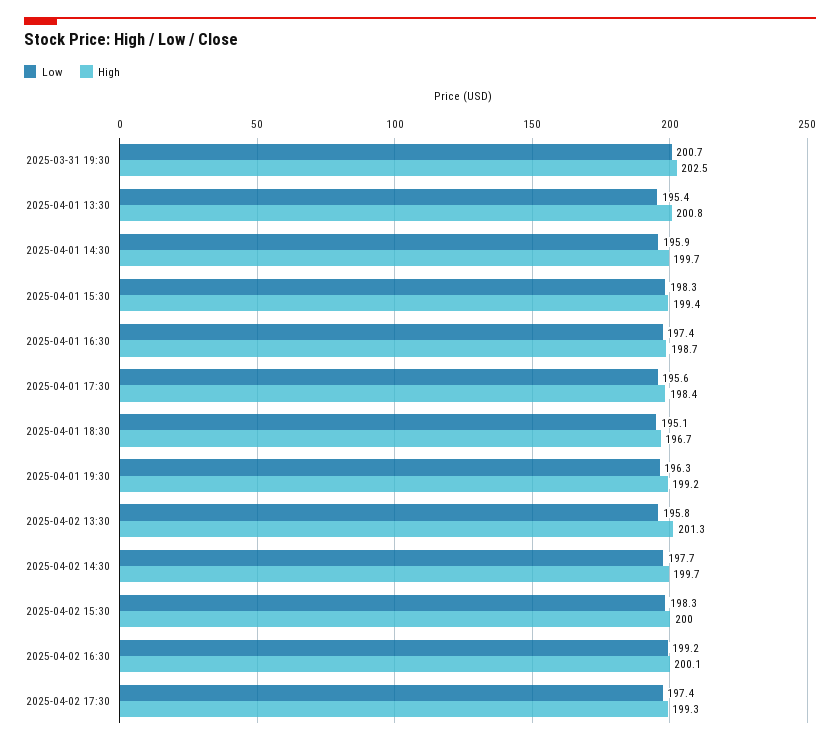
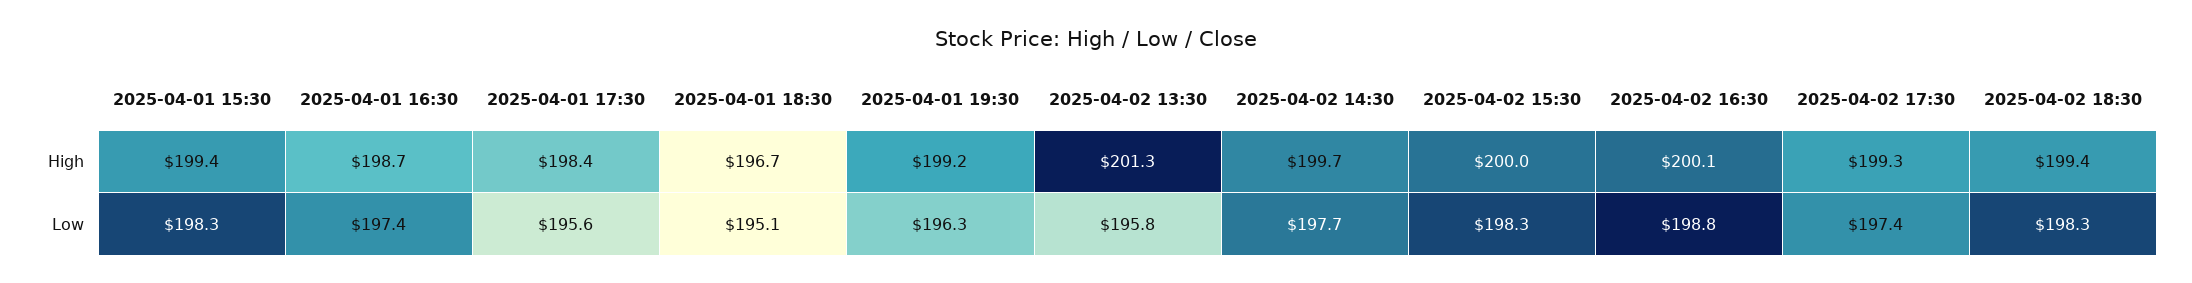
Low, 2025-03-31 19:30: 200.7 -> none
High, 2025-03-31 19:30: 202.5 -> none
Low, 2025-04-01 13:30: 195.4 -> none
High, 2025-04-01 13:30: 200.8 -> none
Low, 2025-04-01 14:30: 195.9 -> none
High, 2025-04-01 14:30: 199.7 -> none
Low, 2025-04-02 16:30: 199.2 -> 198.8
High, 2025-04-02 18:30: none -> 199.4
Low, 2025-04-02 18:30: none -> 198.3

